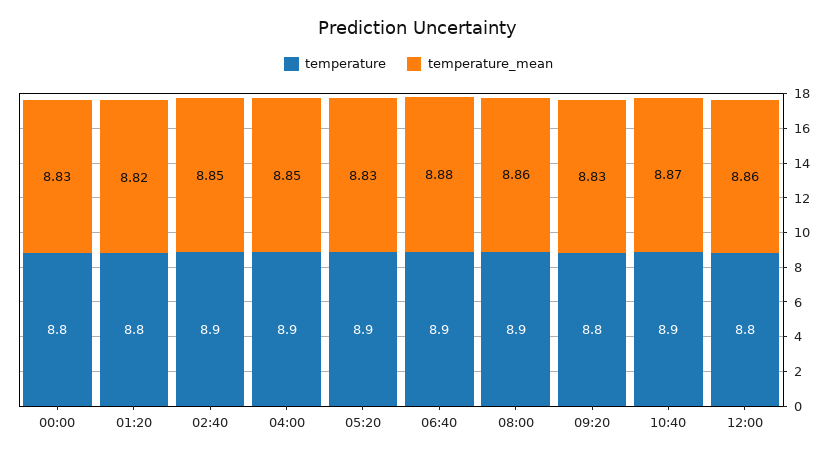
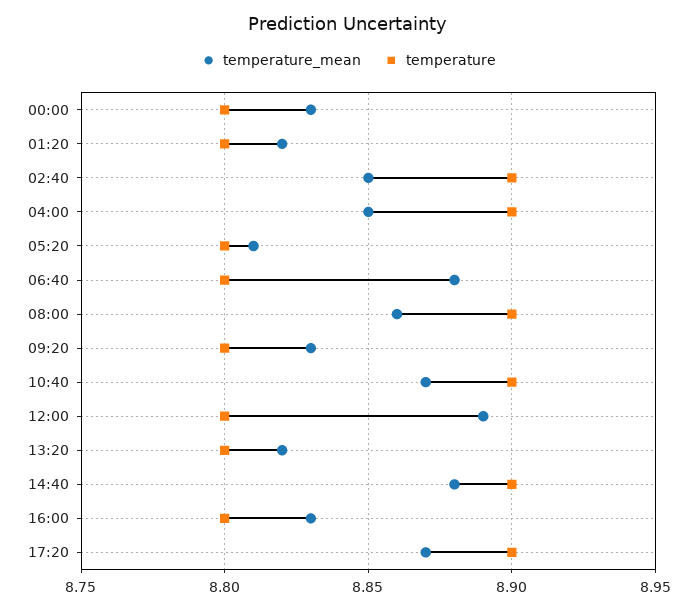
temperature, 05:20: 8.9 -> 8.8
temperature_mean, 05:20: 8.83 -> 8.81
temperature, 06:40: 8.9 -> 8.8
temperature_mean, 12:00: 8.86 -> 8.89
temperature_mean, 13:20: none -> 8.82
temperature, 13:20: none -> 8.8
temperature_mean, 14:40: none -> 8.88
temperature, 14:40: none -> 8.9
temperature_mean, 16:00: none -> 8.83
temperature, 16:00: none -> 8.8
temperature_mean, 17:20: none -> 8.87
temperature, 17:20: none -> 8.9

